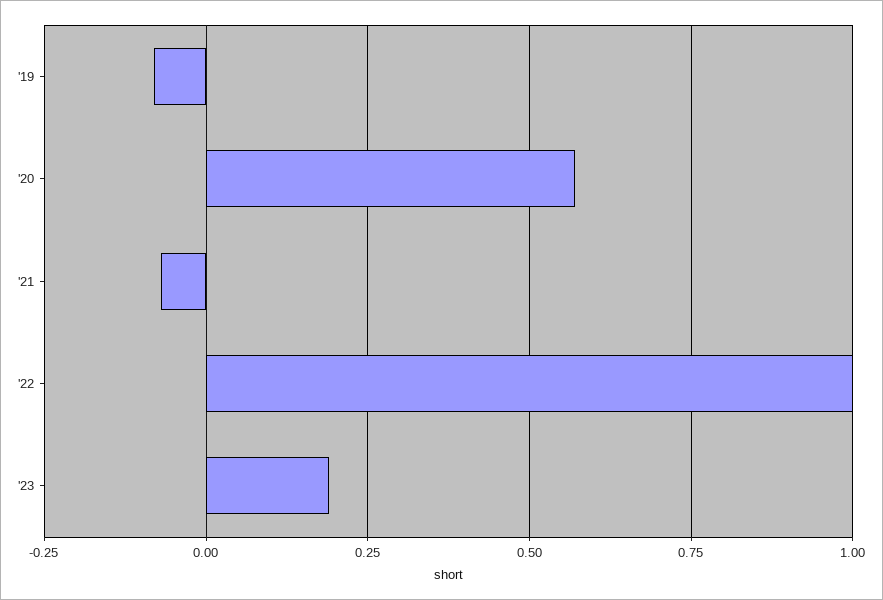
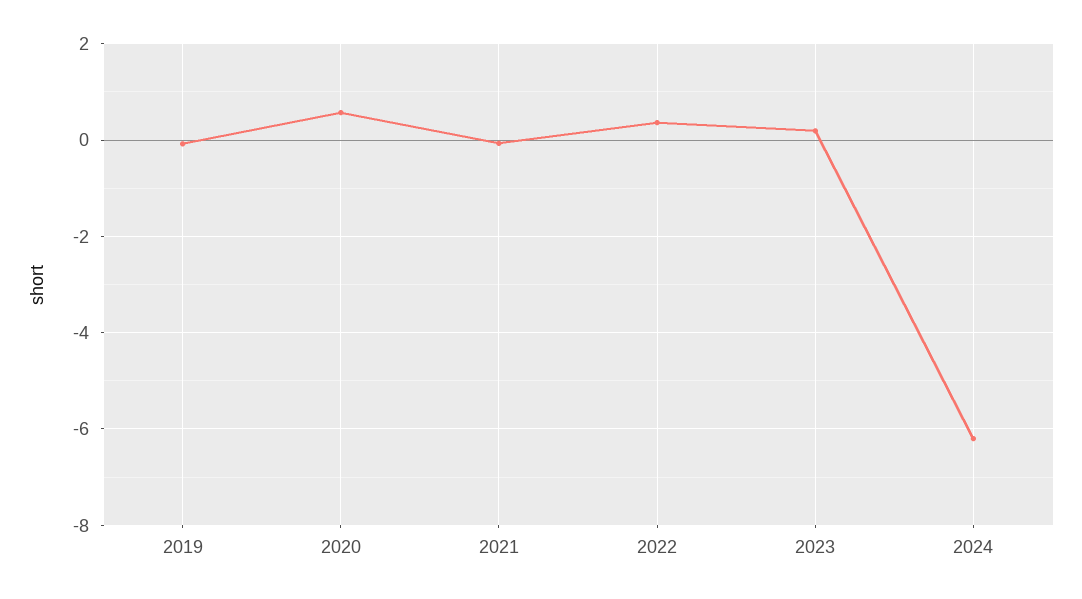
'22: 1 -> 0.4
2024: none -> -6.2

